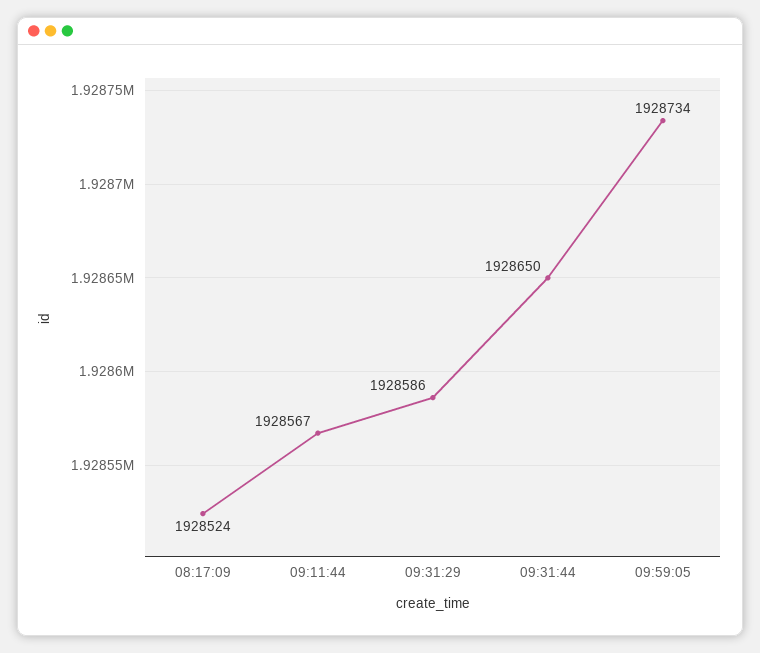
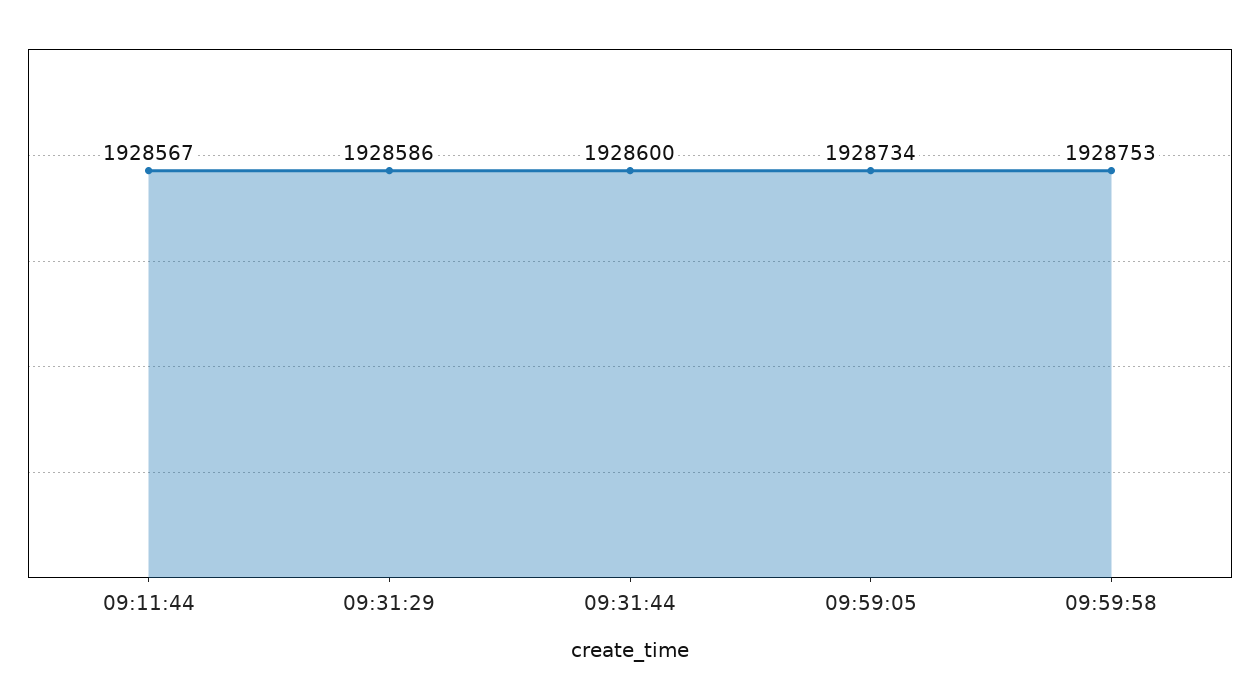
08:17:09: 1928524 -> none
09:31:44: 1928650 -> 1928600
09:59:58: none -> 1928753

